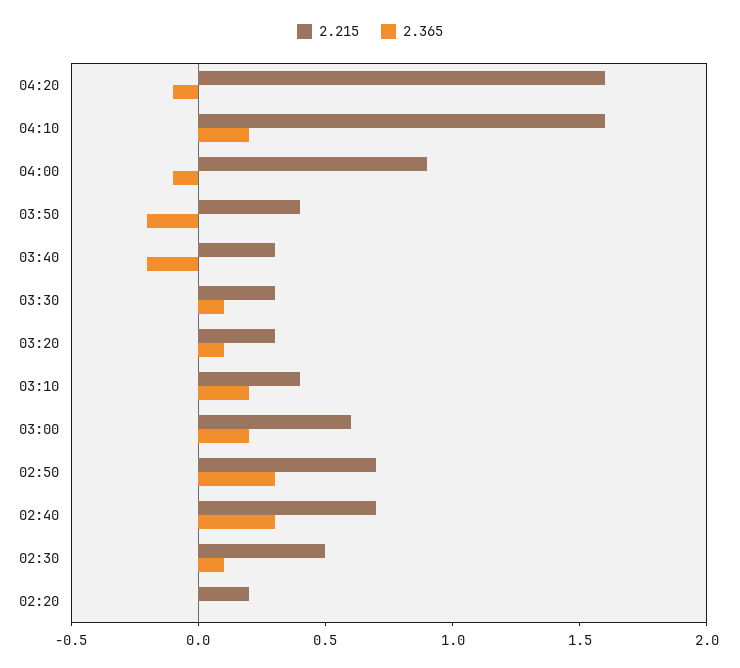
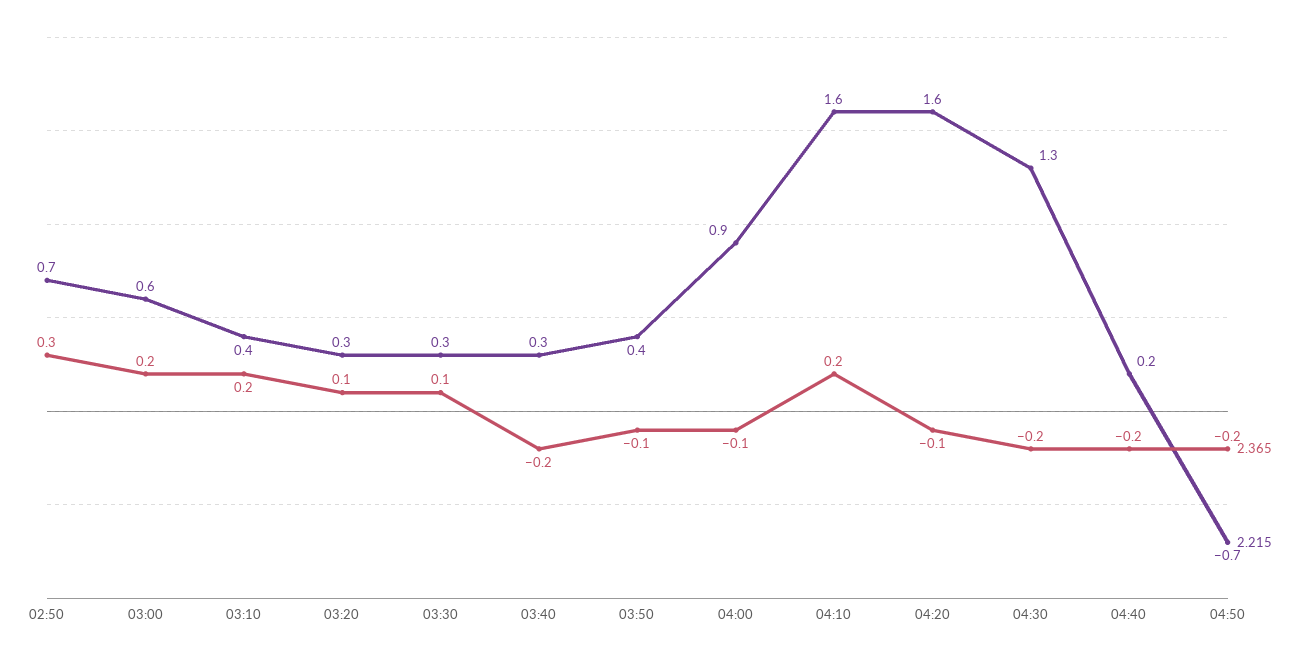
2.365, 03:50: -0.2 -> -0.1
2.215, 02:40: 0.7 -> none
2.365, 02:40: 0.3 -> none
2.215, 02:30: 0.5 -> none
2.365, 02:30: 0.1 -> none
2.215, 02:20: 0.2 -> none
2.365, 02:20: 0 -> none
2.365, 04:30: none -> -0.2
2.215, 04:30: none -> 1.3
2.365, 04:40: none -> -0.2
2.215, 04:40: none -> 0.2
2.365, 04:50: none -> -0.2
2.215, 04:50: none -> -0.7

